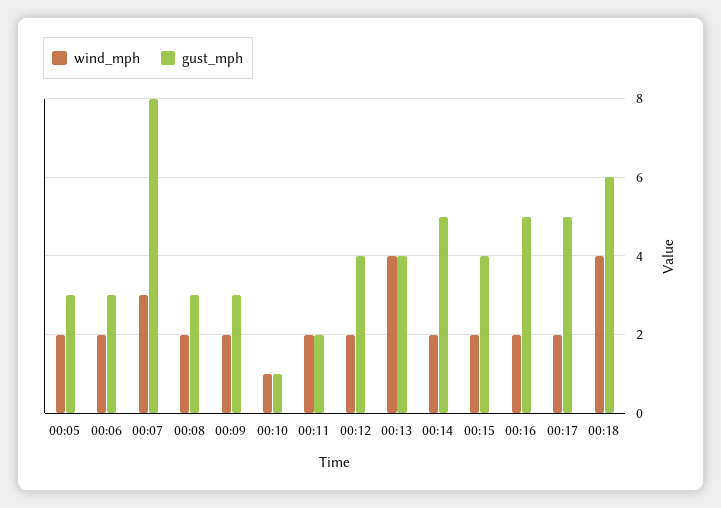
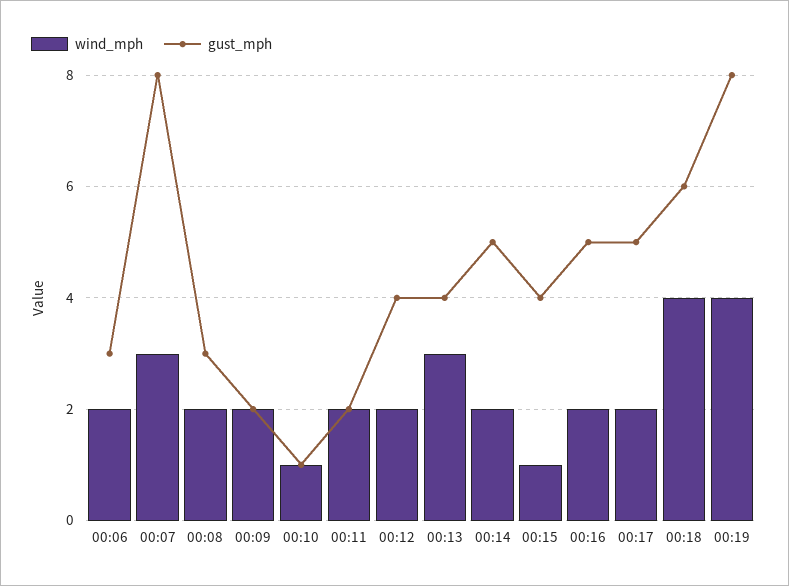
wind_mph, 00:05: 2 -> none
gust_mph, 00:05: 3 -> none
gust_mph, 00:09: 3 -> 2
wind_mph, 00:13: 4 -> 3
wind_mph, 00:15: 2 -> 1
wind_mph, 00:19: none -> 4
gust_mph, 00:19: none -> 8

